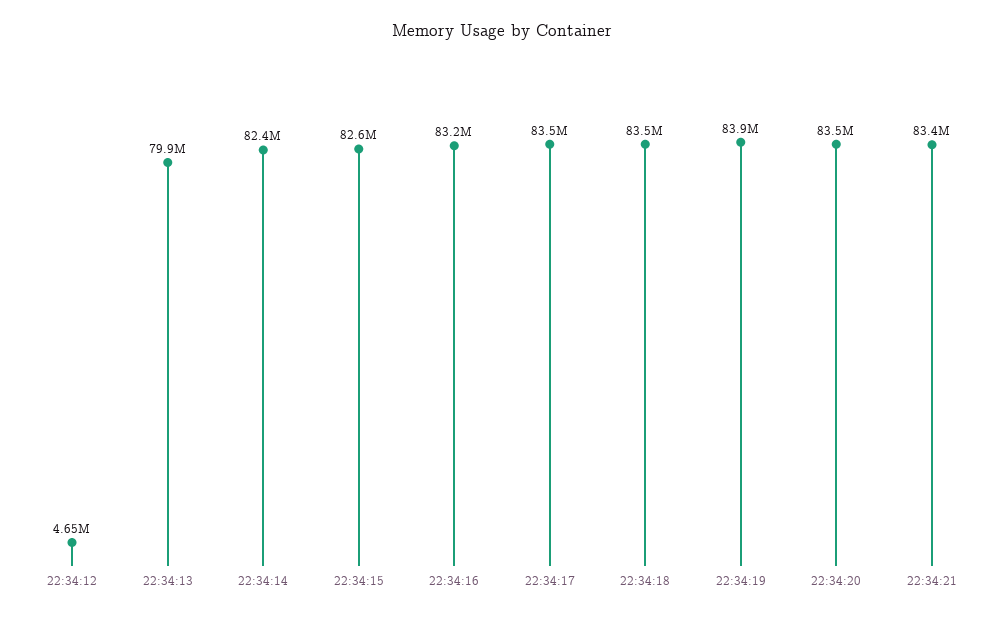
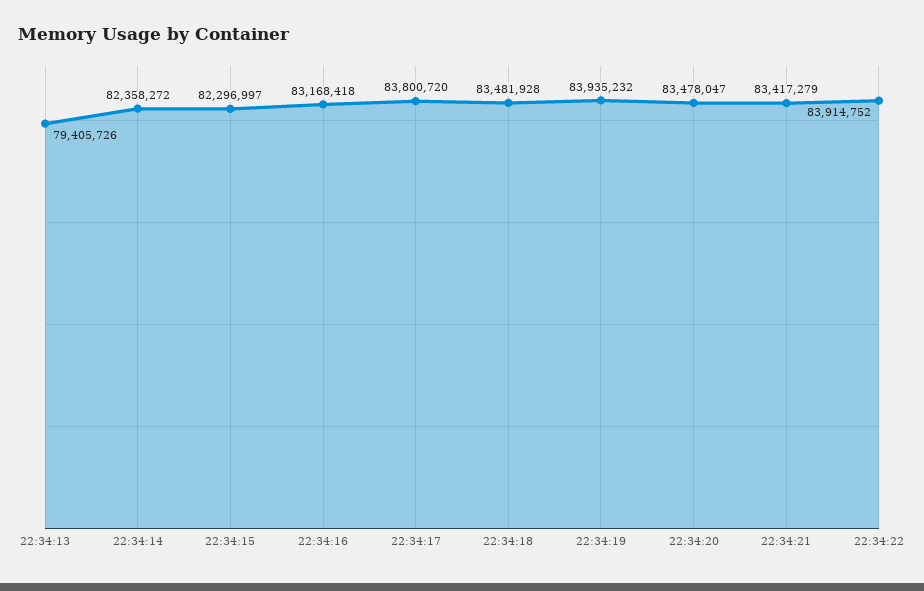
22:34:12: 4650000 -> none
22:34:13: 79900000 -> 79405726
22:34:15: 82600000 -> 82296997
22:34:17: 83500000 -> 83800720
22:34:22: none -> 83914752

